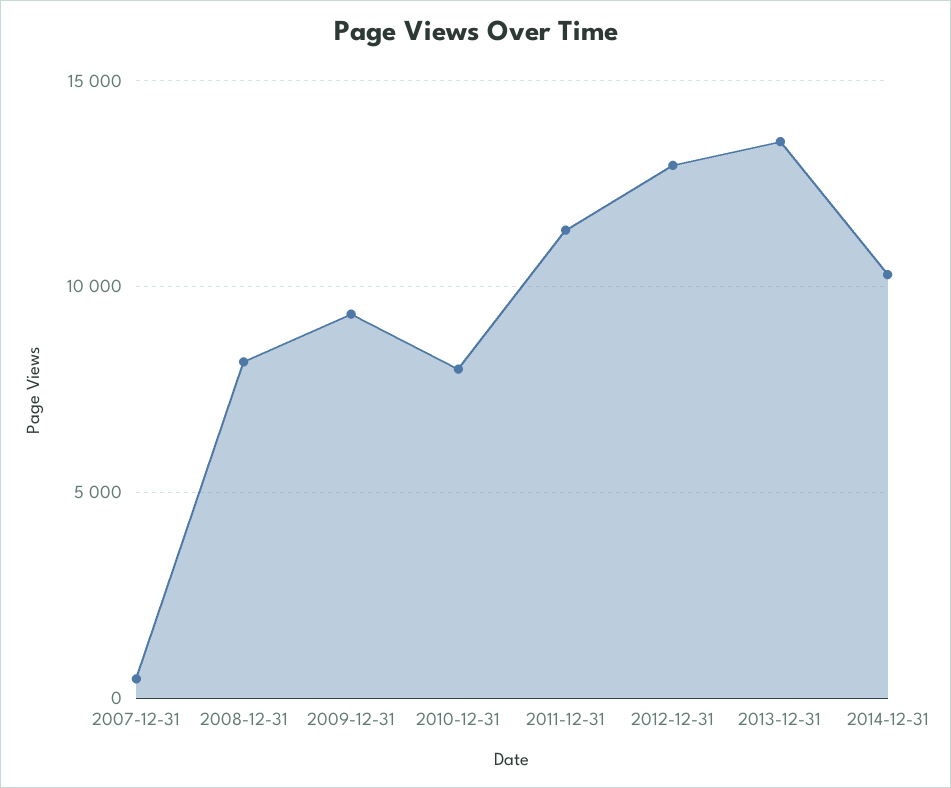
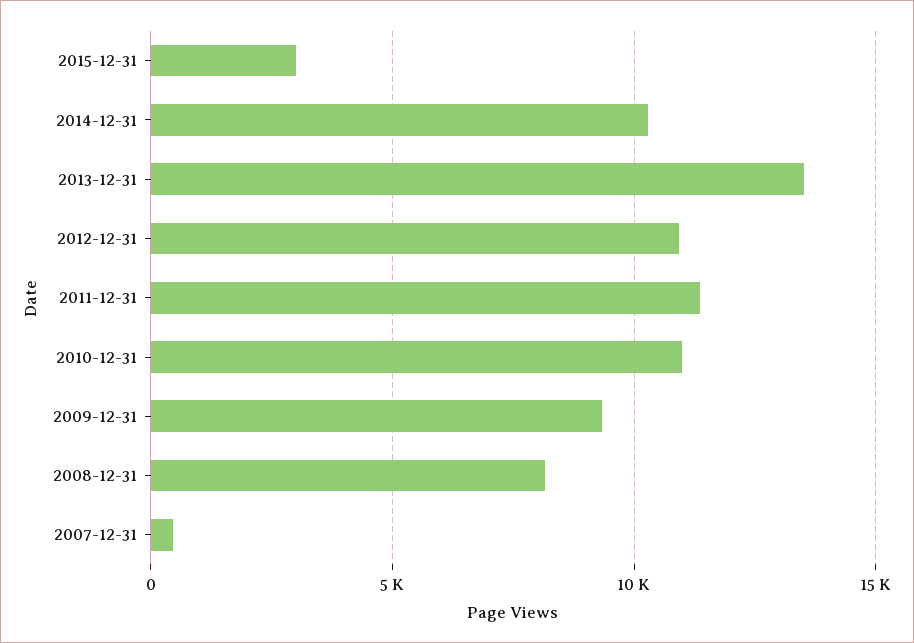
2010-12-31: 8000 -> 11000
2012-12-31: 13000 -> 11000
2015-12-31: none -> 3000

